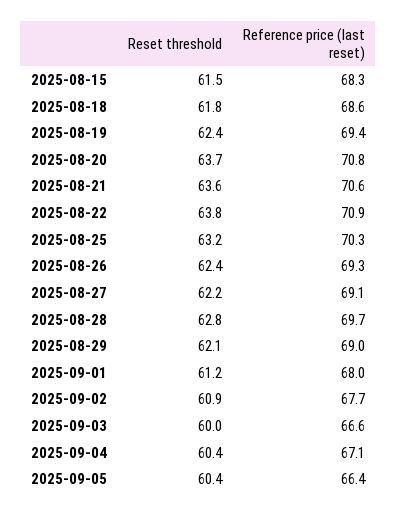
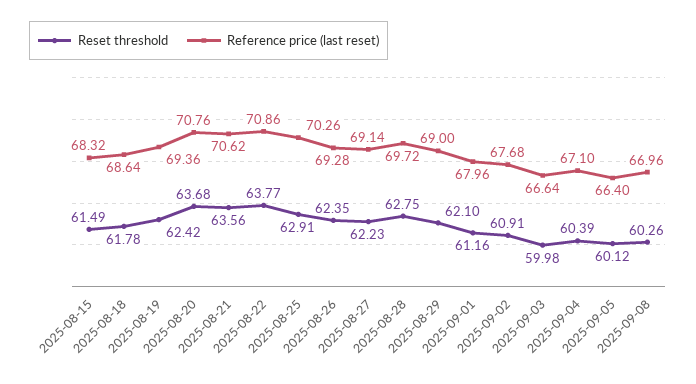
Reset threshold, 2025-08-25: 63.2 -> 62.91
Reset threshold, 2025-09-05: 60.4 -> 60.12
Reset threshold, 2025-09-08: none -> 60.26
Reference price (last reset), 2025-09-08: none -> 66.96

